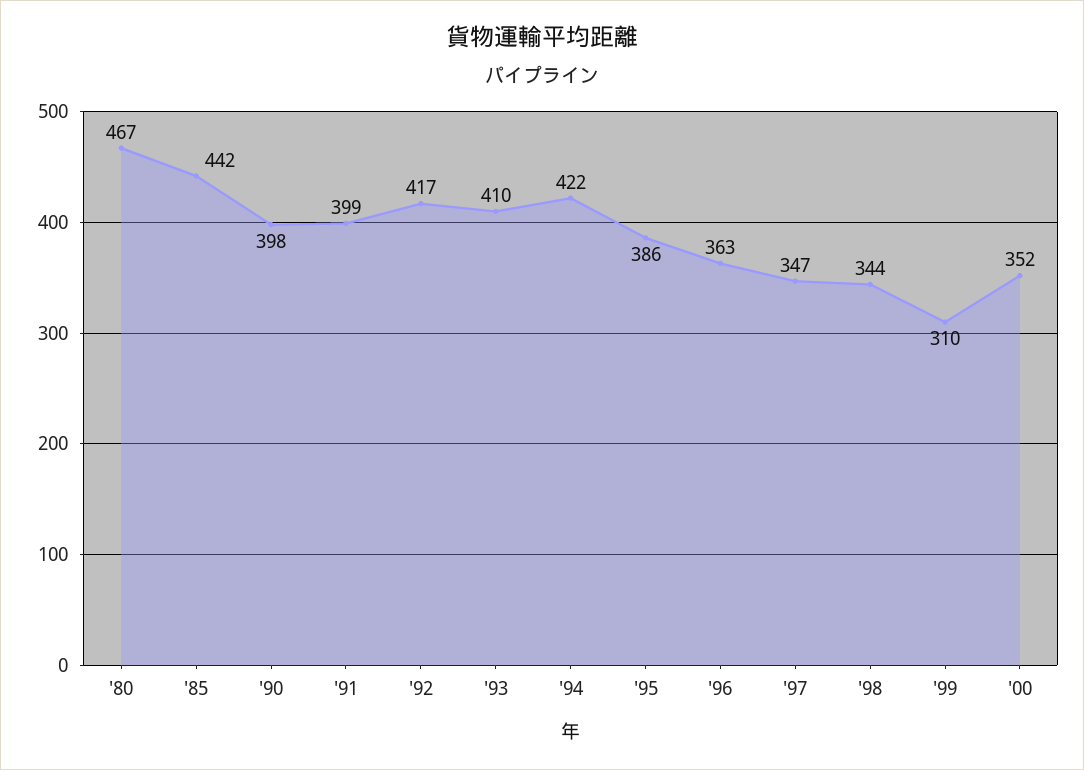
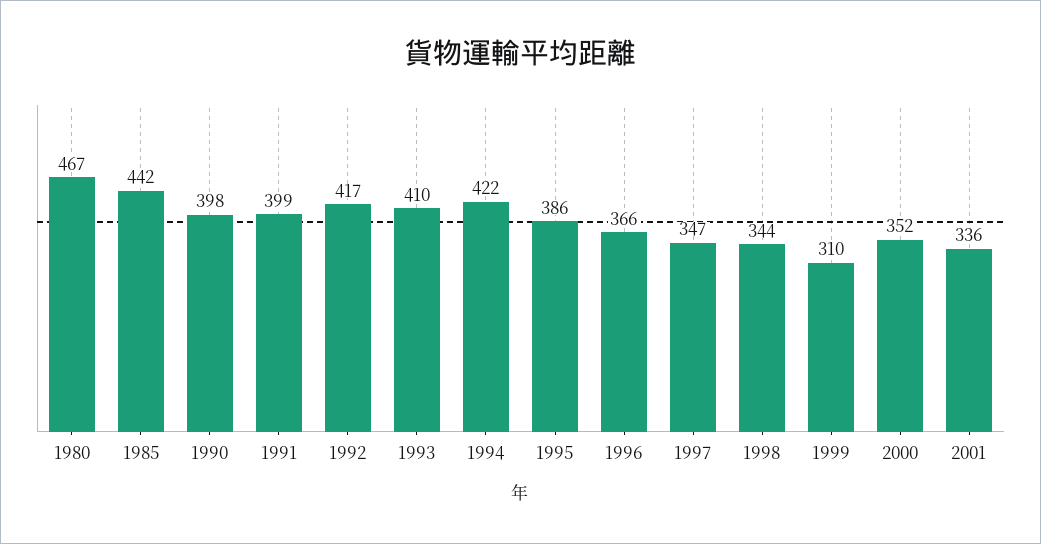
'96: 363 -> 366
2001: none -> 336

